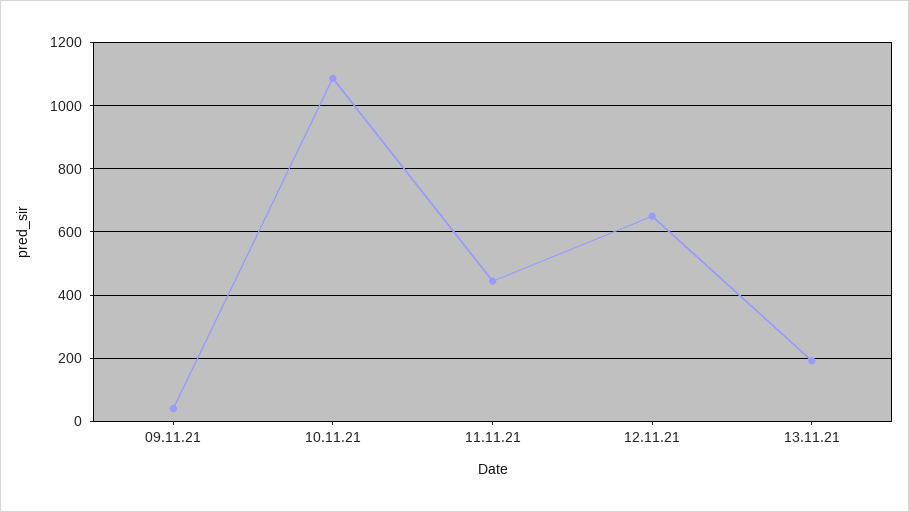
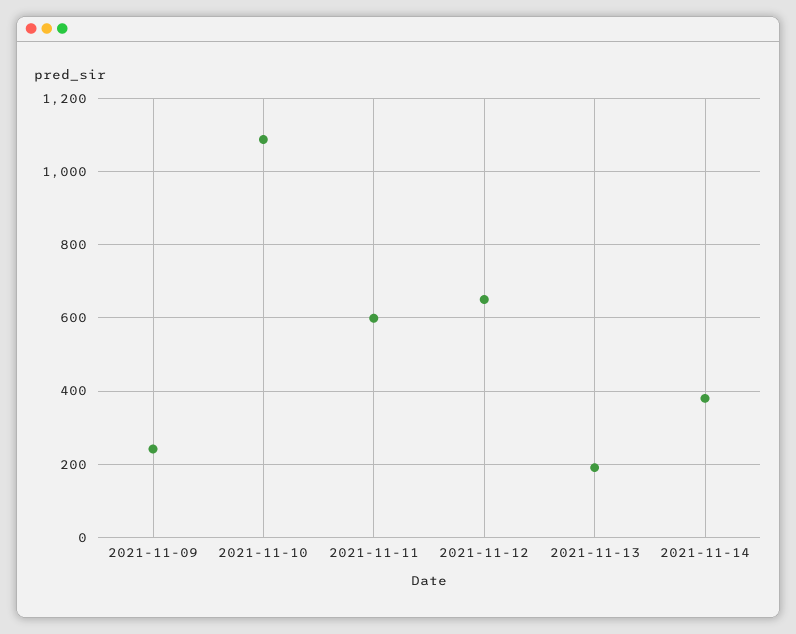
09.11.21: 40 -> 240
11.11.21: 440 -> 600
2021-11-14: none -> 380

